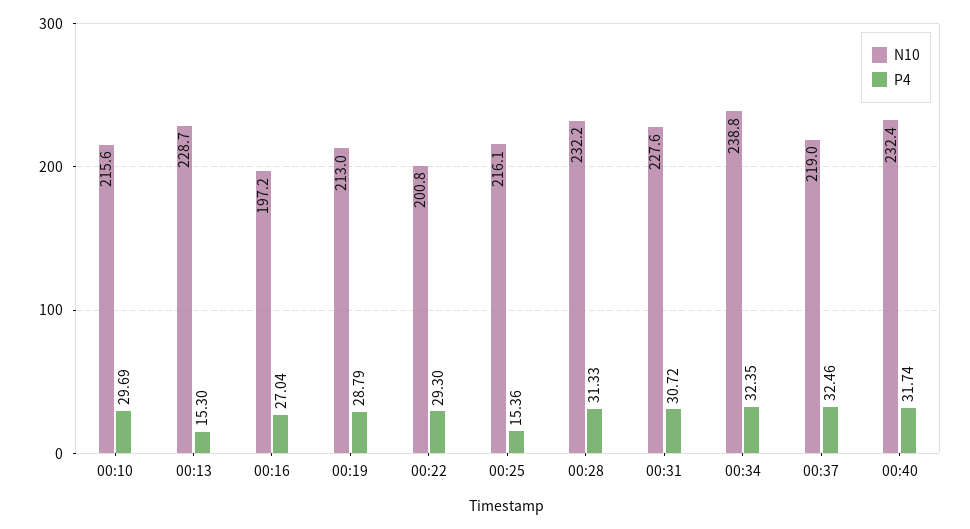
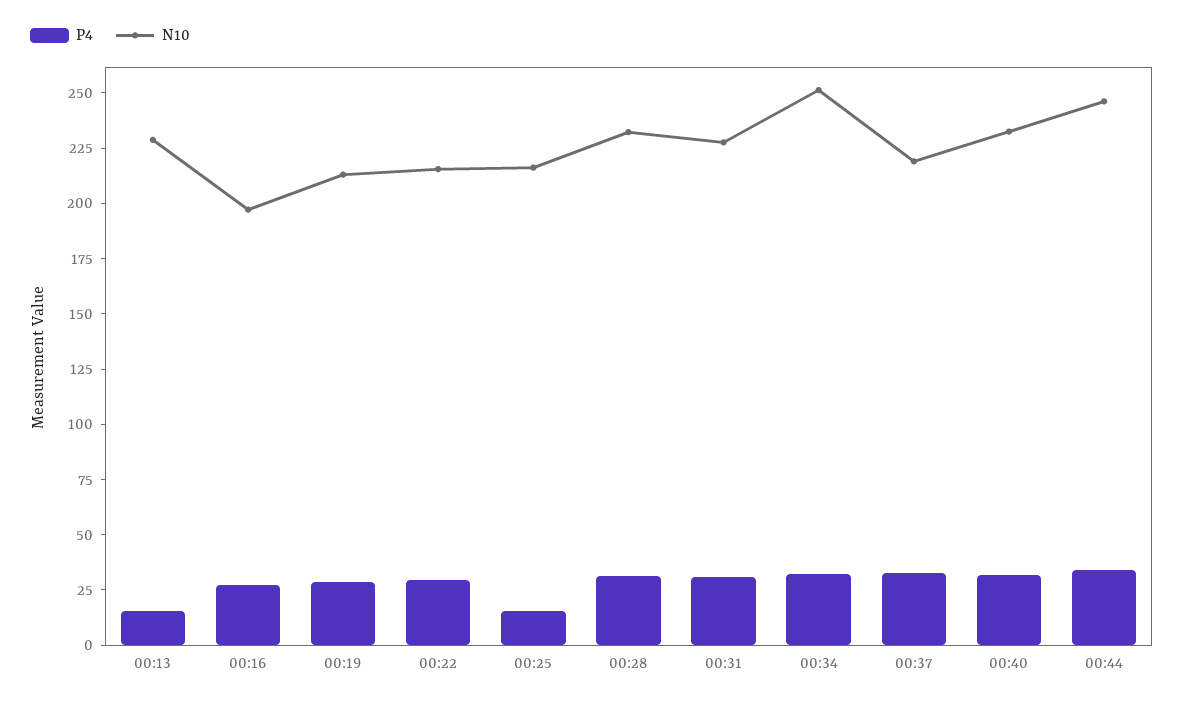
N10, 00:10: 215.6 -> none
P4, 00:10: 29.69 -> none
N10, 00:22: 200.8 -> 215
N10, 00:34: 238.8 -> 250
P4, 00:44: none -> 35
N10, 00:44: none -> 245

